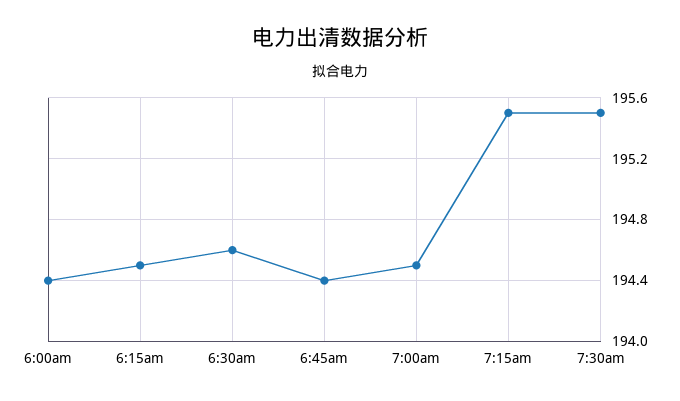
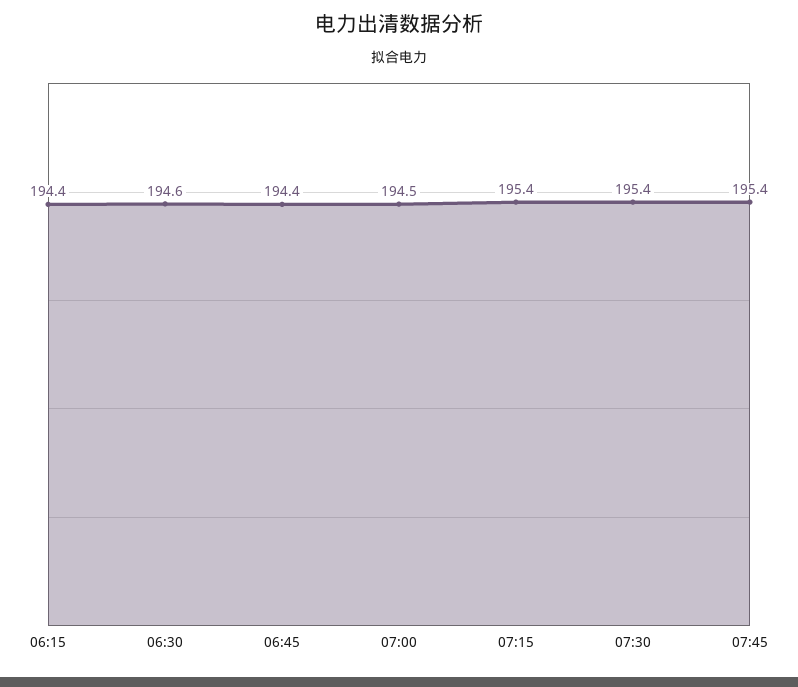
6:00am: 194.4 -> none
6:15am: 194.5 -> 194.4
7:15am: 195.5 -> 195.4
7:30am: 195.5 -> 195.4
07:45: none -> 195.4

